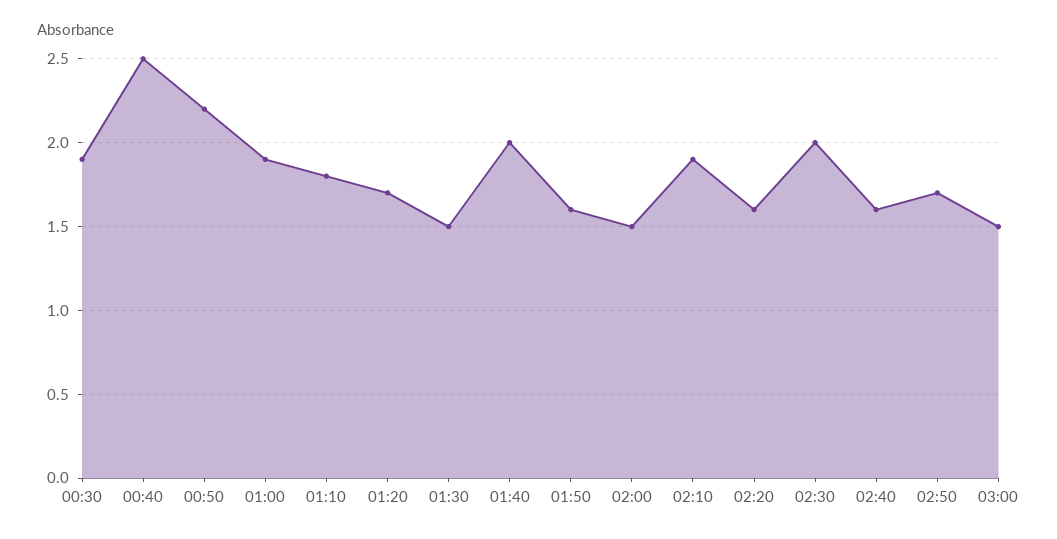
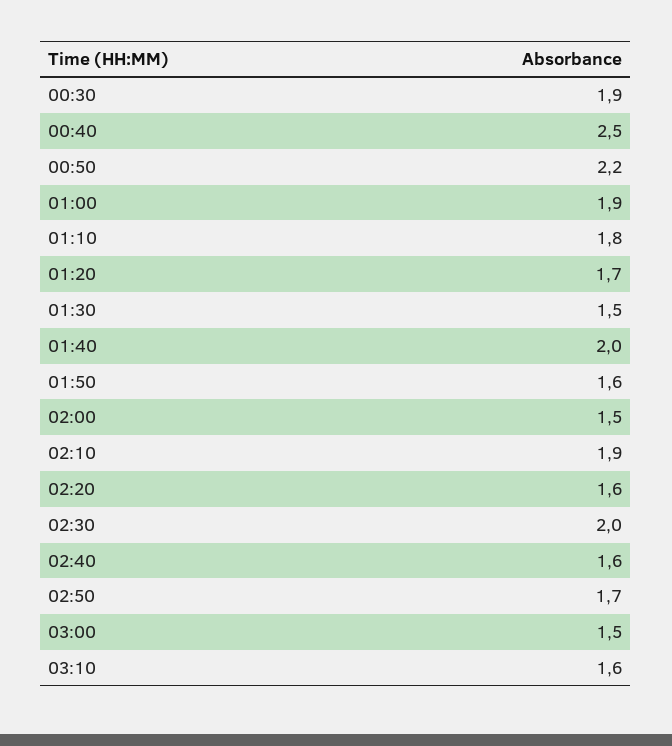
03:10: none -> 1.6

